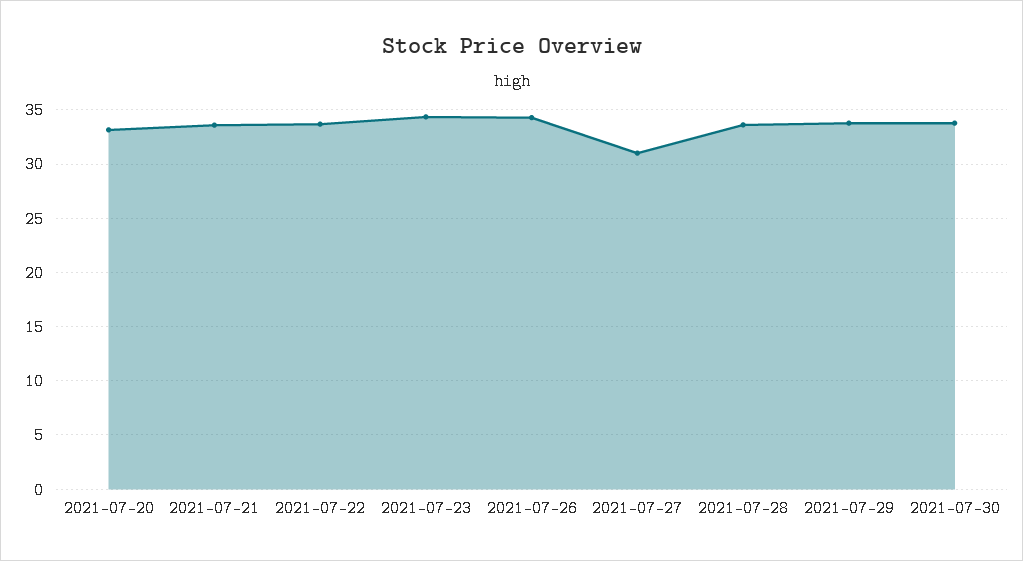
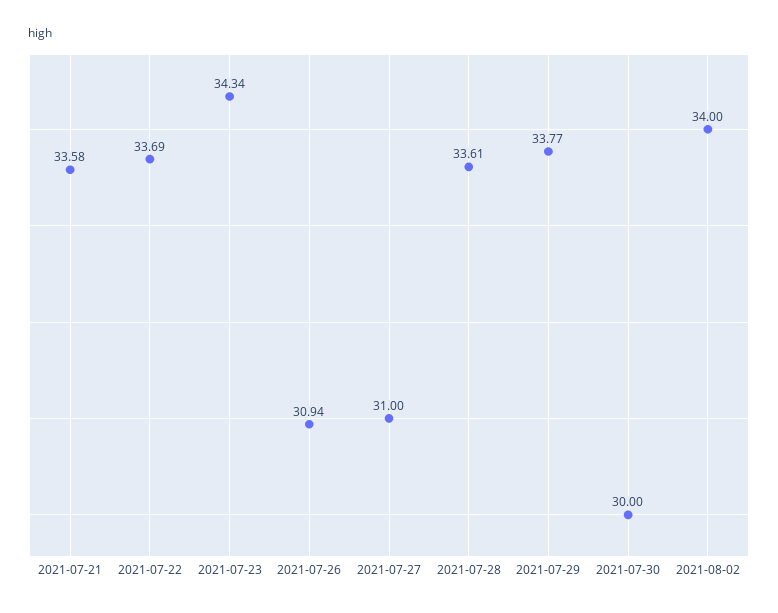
2021-07-20: 33 -> none
2021-07-26: 34 -> 30.94
2021-07-30: 34 -> 30
2021-08-02: none -> 34

